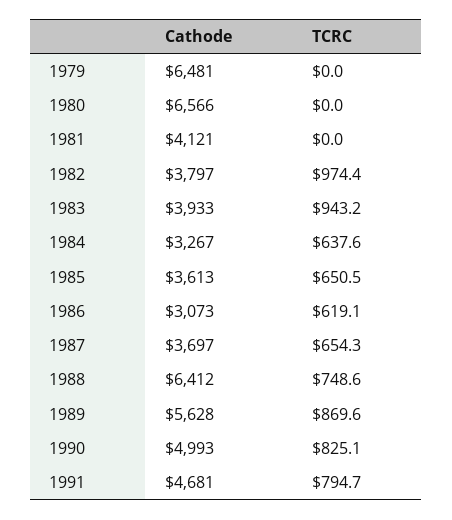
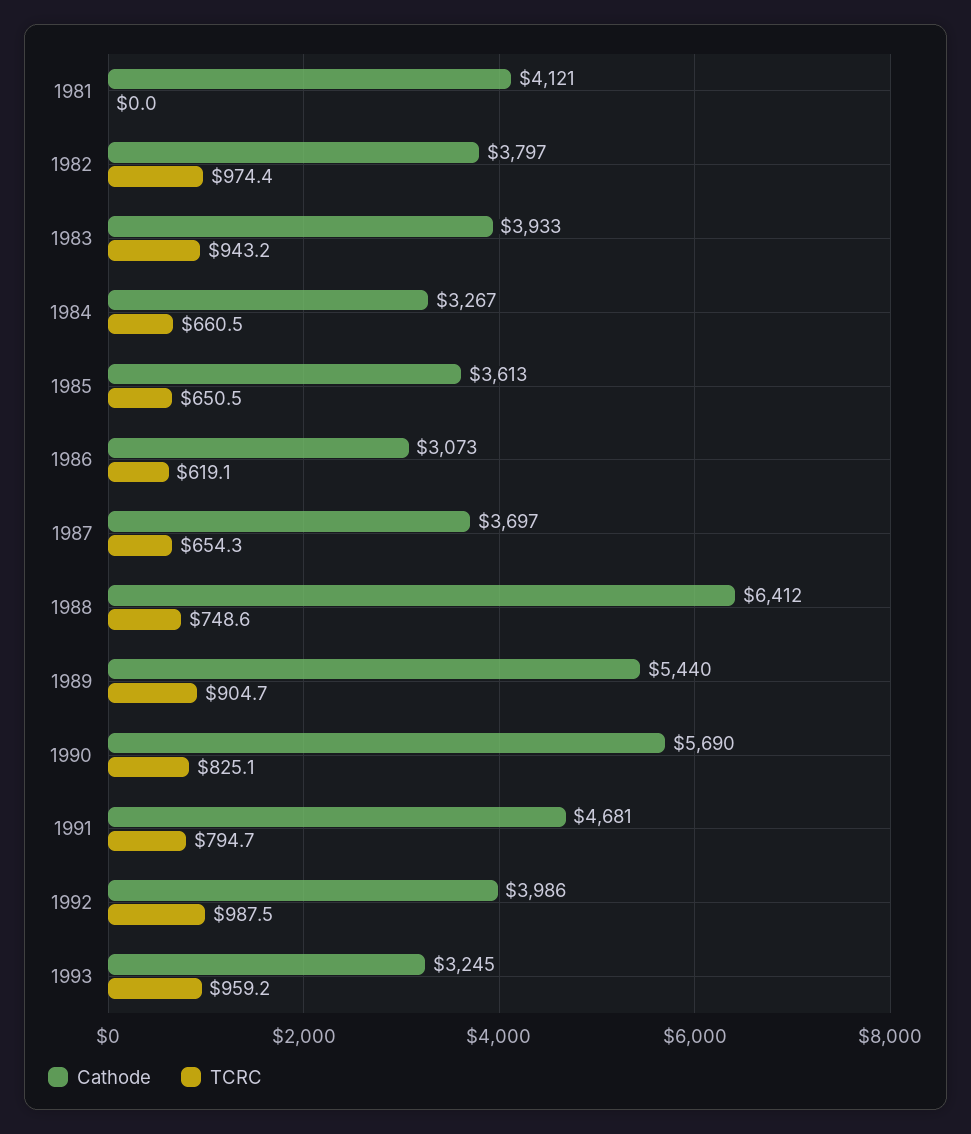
Cathode, 1979: 6481 -> none
TCRC, 1979: 0 -> none
Cathode, 1980: 6566 -> none
TCRC, 1980: 0 -> none
TCRC, 1984: 637.6 -> 660.5
Cathode, 1989: 5628 -> 5440
TCRC, 1989: 869.6 -> 904.7
Cathode, 1990: 4993 -> 5690
Cathode, 1992: none -> 3986
TCRC, 1992: none -> 987.5
Cathode, 1993: none -> 3245
TCRC, 1993: none -> 959.2

